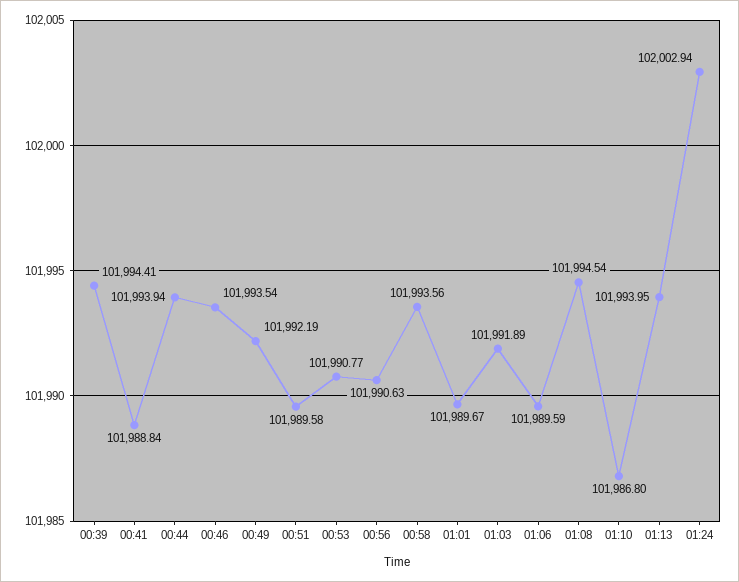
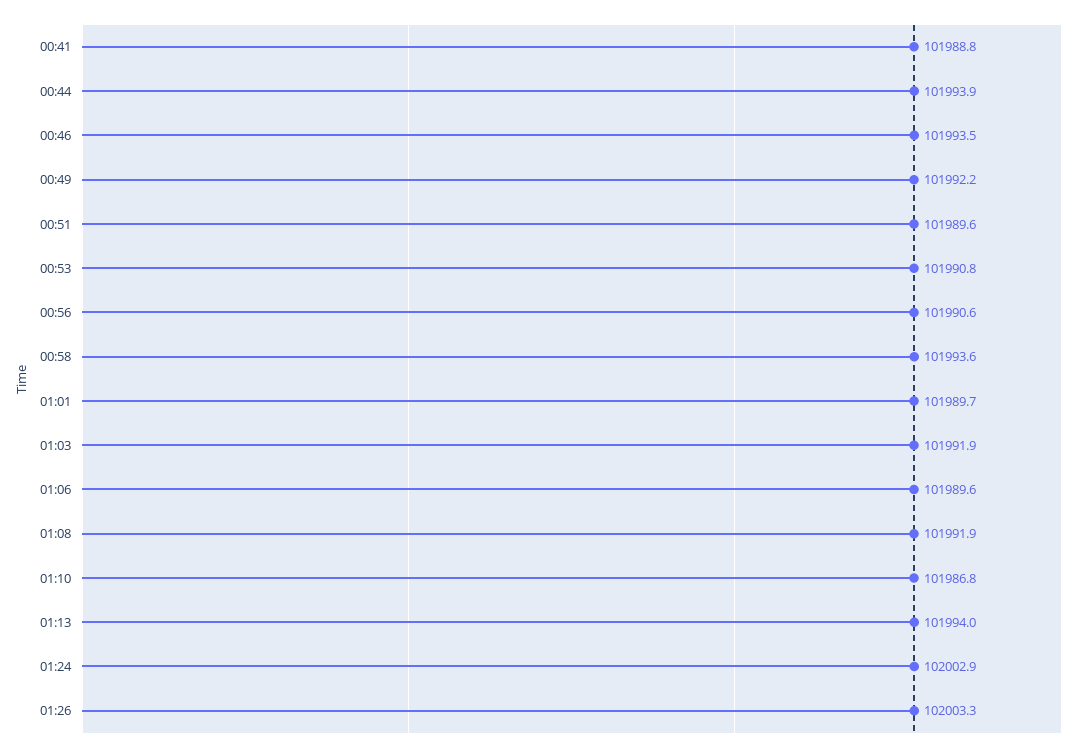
00:39: 101994.41 -> none
01:08: 101994.54 -> 101991.9
01:26: none -> 102003.3

